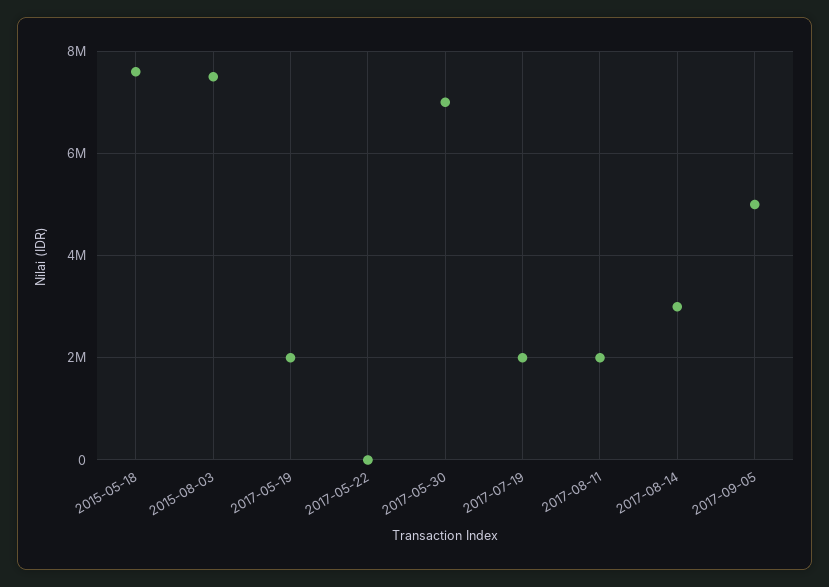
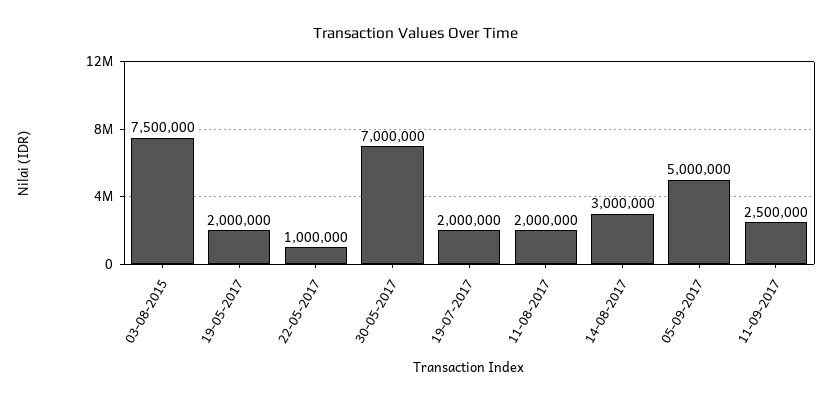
2015-05-18: 7600000 -> none
2017-05-22: 0 -> 1000000
11-09-2017: none -> 2500000

